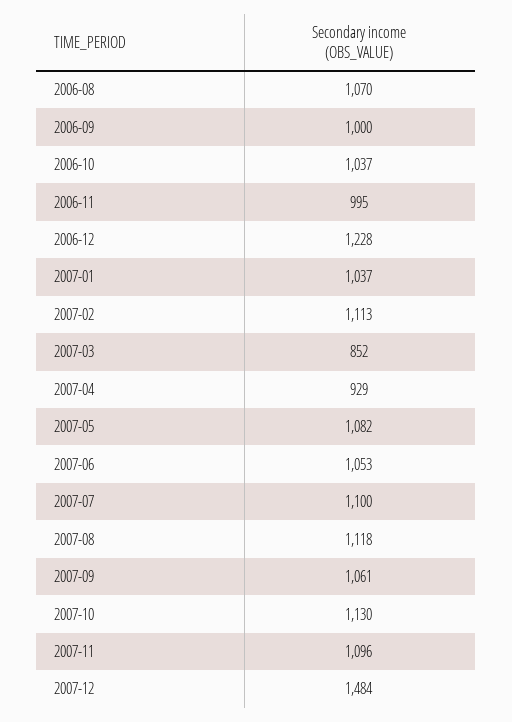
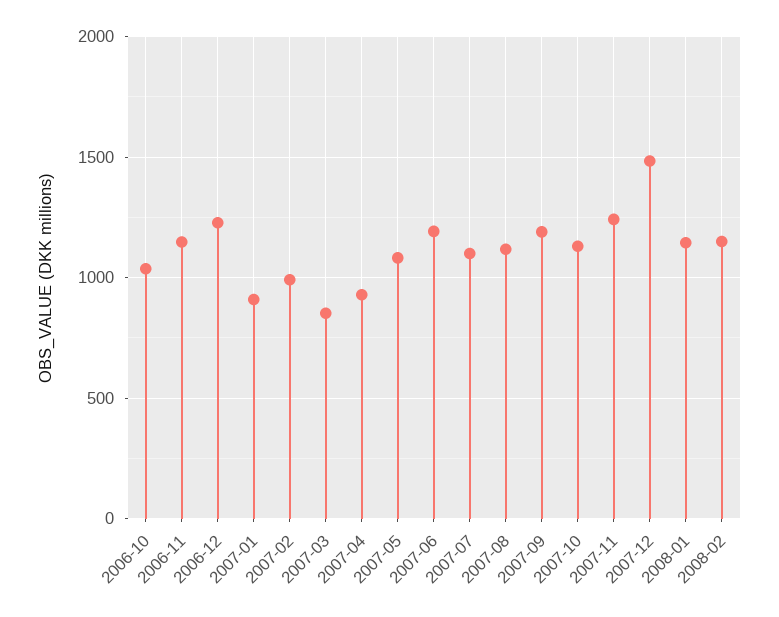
2006-08: 1070 -> none
2006-09: 1000 -> none
2006-11: 995 -> 1150
2007-01: 1037 -> 900
2007-02: 1113 -> 1000
2007-06: 1053 -> 1200
2007-09: 1061 -> 1200
2007-11: 1096 -> 1250
2008-01: none -> 1150
2008-02: none -> 1150

